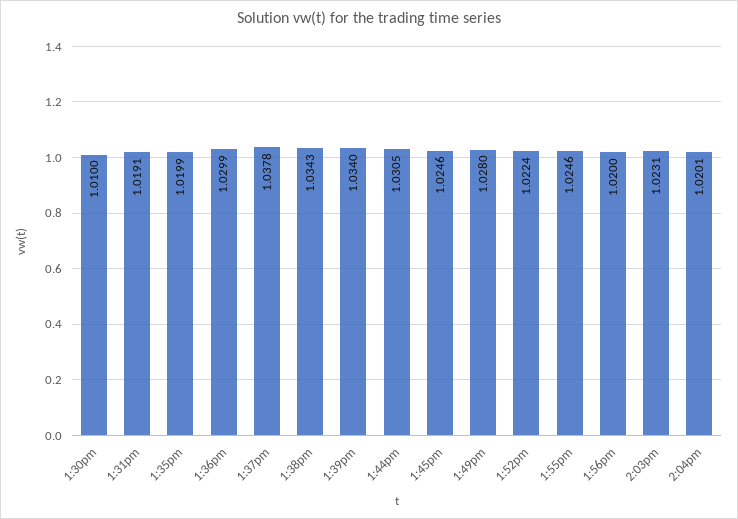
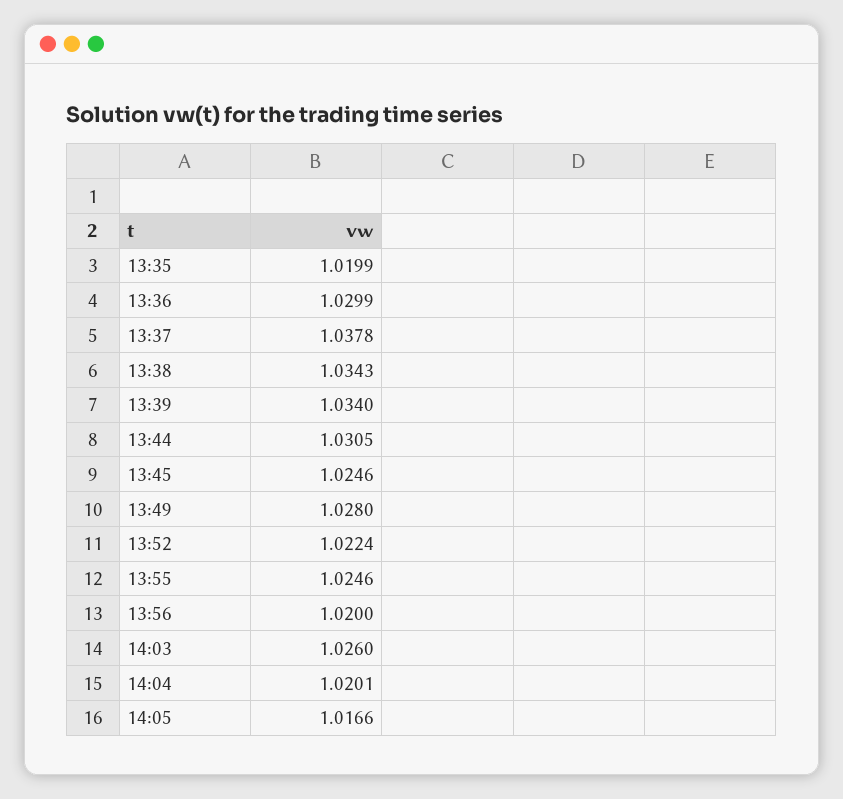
1:30pm: 1.01 -> none
1:31pm: 1.0191 -> none
2:03pm: 1.0231 -> 1.026
14:05: none -> 1.0166

